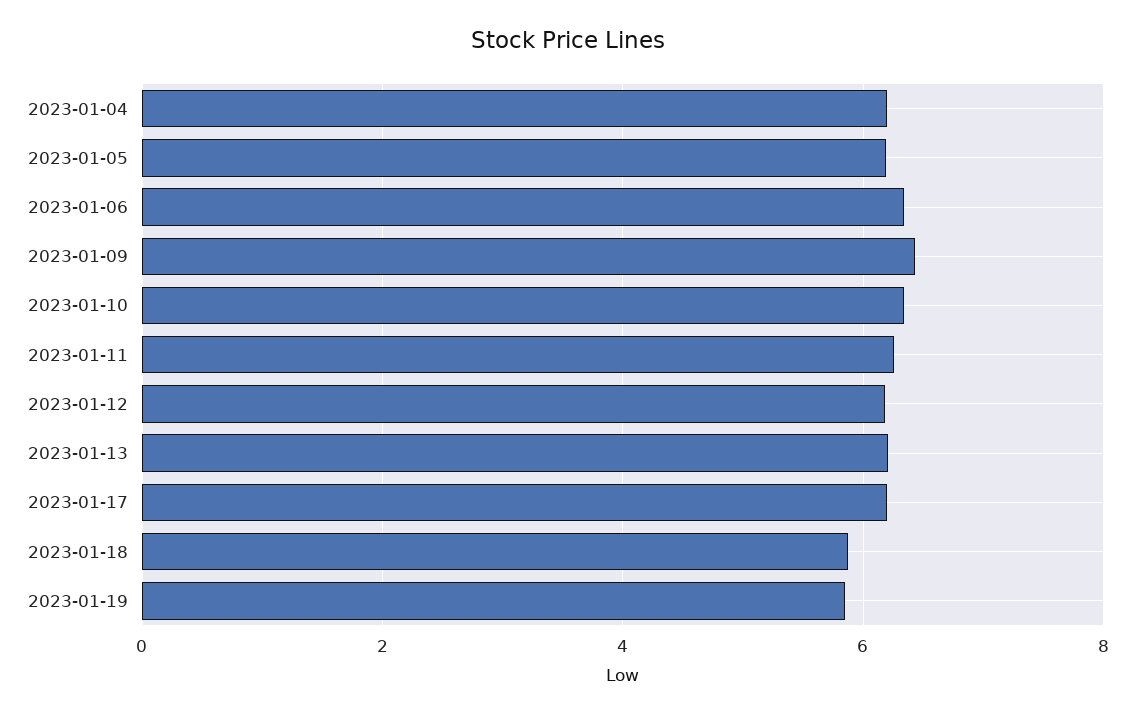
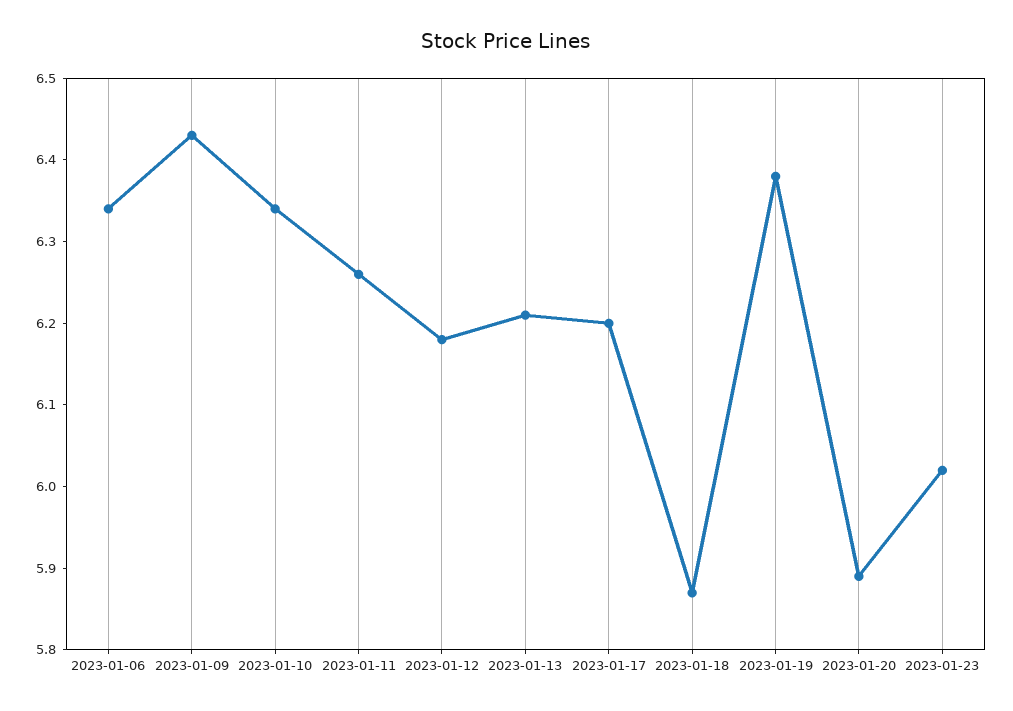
2023-01-04: 6.2 -> none
2023-01-05: 6.2 -> none
2023-01-19: 5.8 -> 6.38
2023-01-20: none -> 5.89
2023-01-23: none -> 6.02

